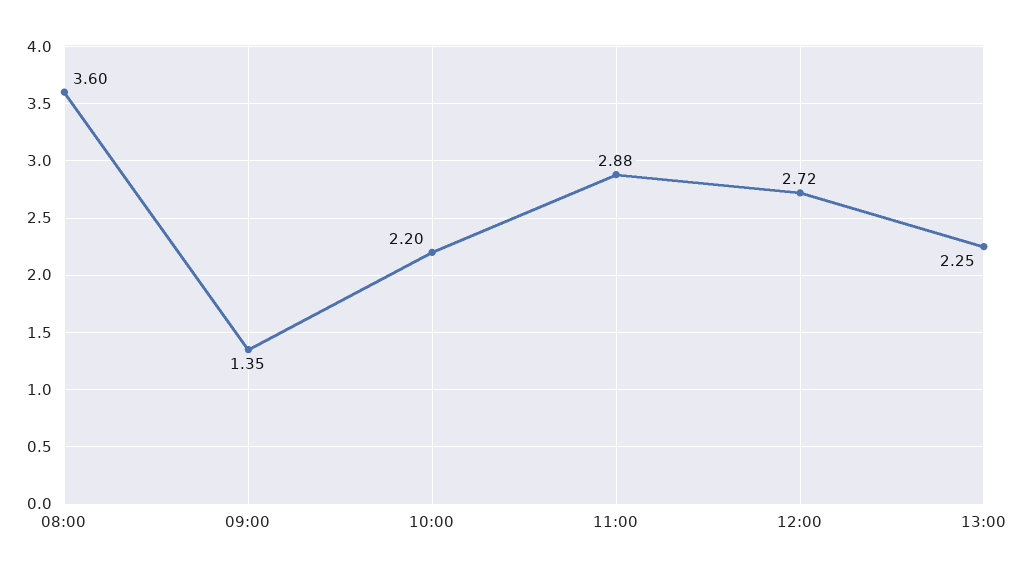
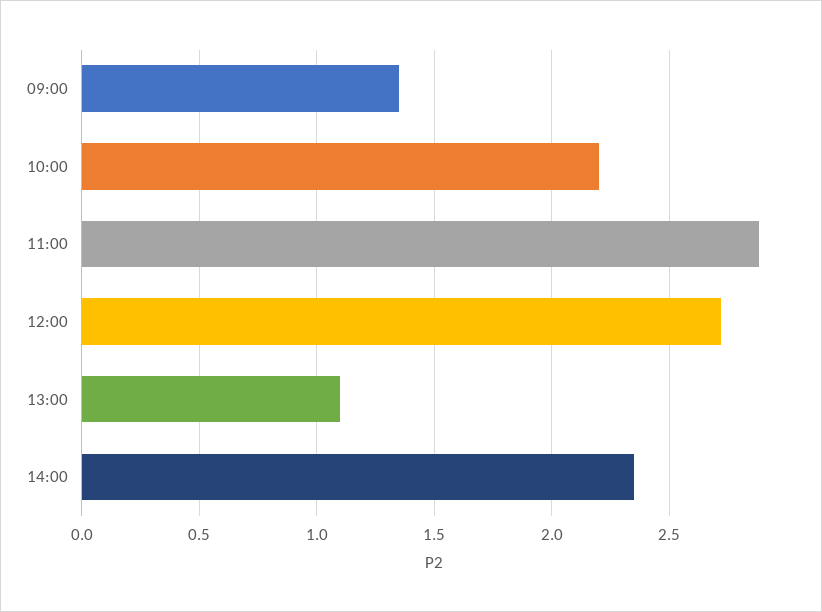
08:00: 3.6 -> none
13:00: 2.25 -> 1.1
14:00: none -> 2.35

